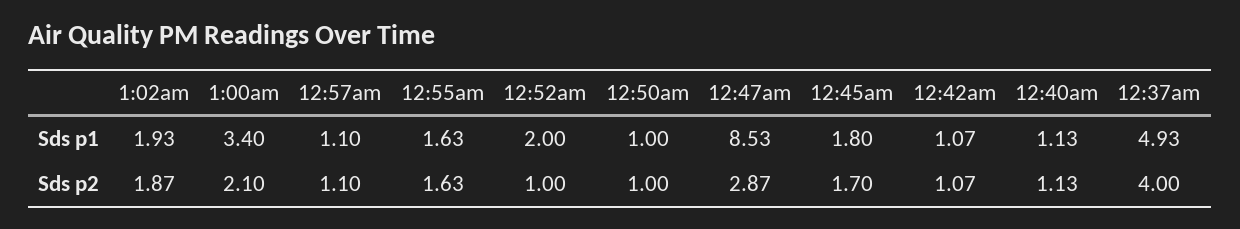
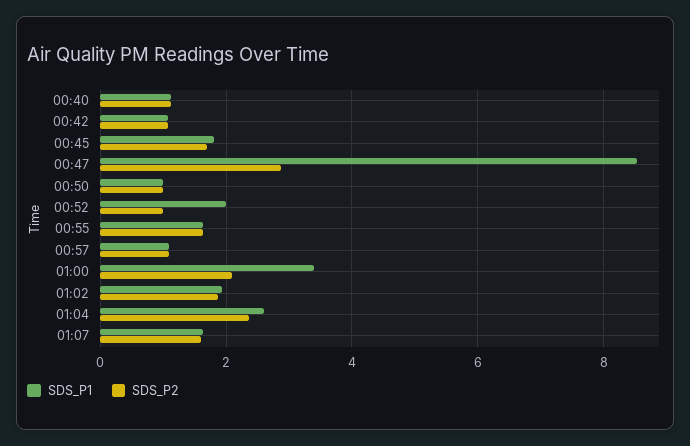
Sds p1, 12:37am: 4.93 -> none
Sds p2, 12:37am: 4 -> none
Sds p1, 01:04: none -> 2.6
Sds p2, 01:04: none -> 2.4
Sds p1, 01:07: none -> 1.6
Sds p2, 01:07: none -> 1.6

